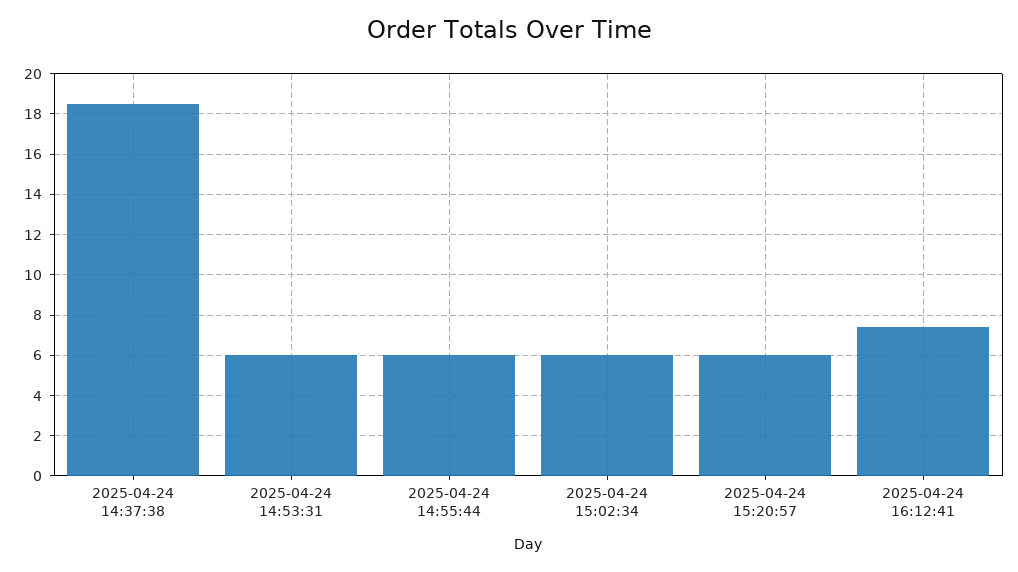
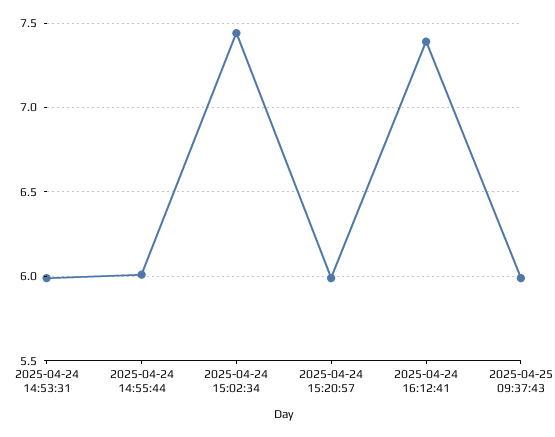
2025-04-24 14:37:38: 18.5 -> none
2025-04-24 15:02:34: 6 -> 7.45
2025-04-25 09:37:43: none -> 6

